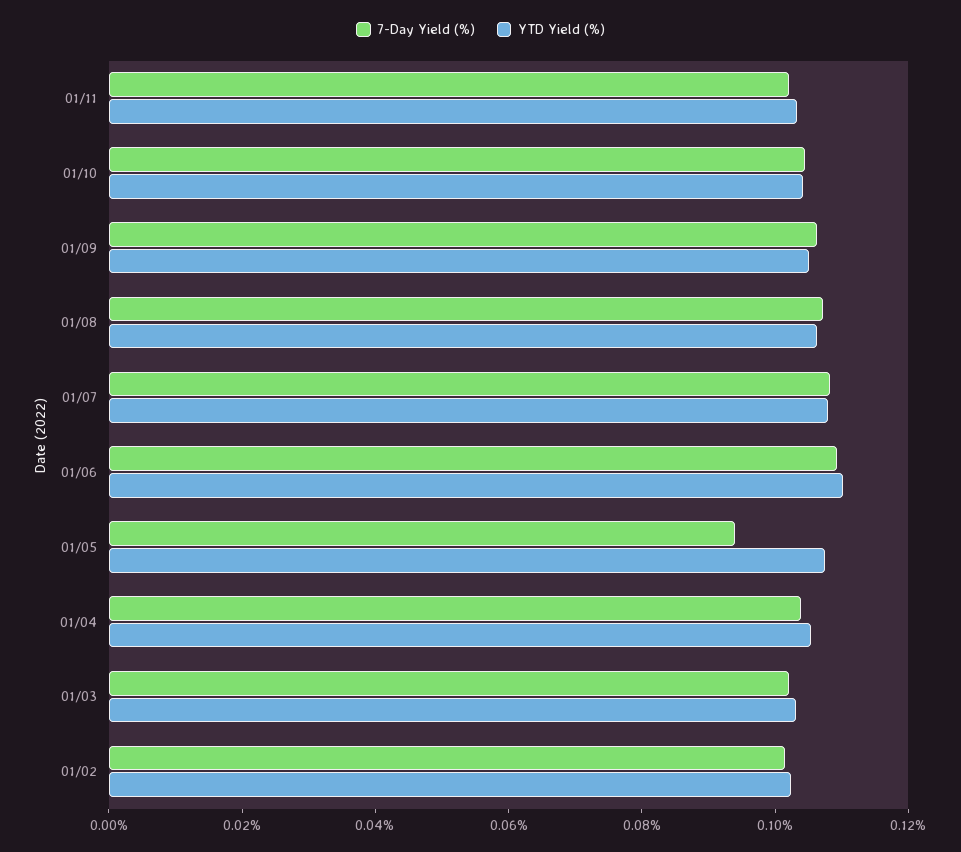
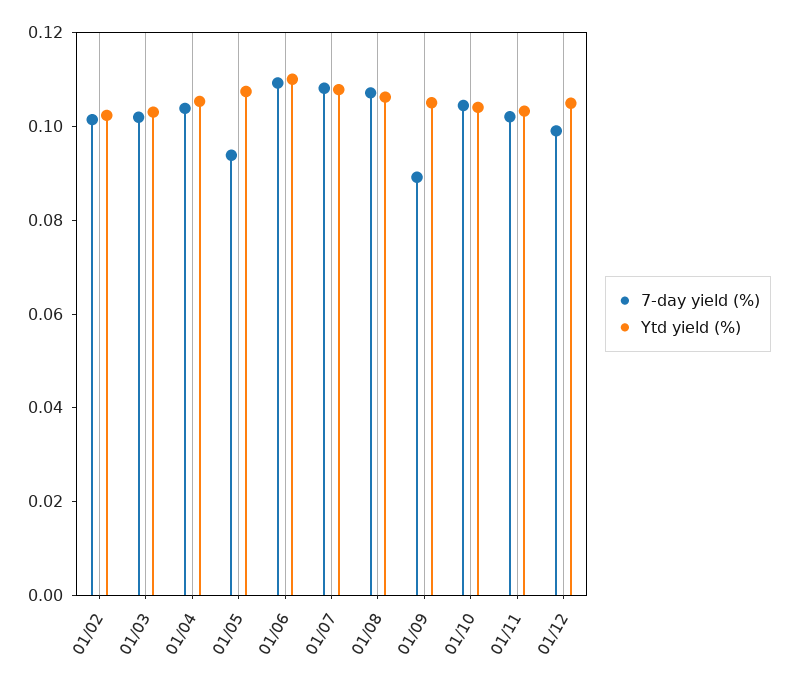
7-Day Yield (%), 01/09: 0.105 -> 0.09
7-Day Yield (%), 01/12: none -> 0.1
YTD Yield (%), 01/12: none -> 0.105

